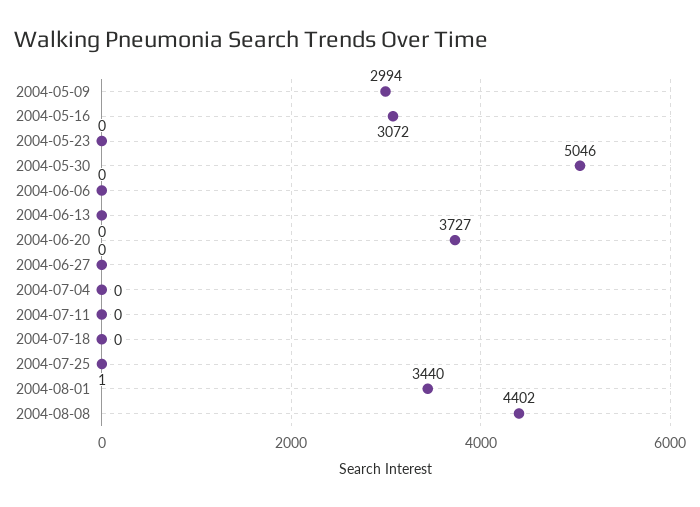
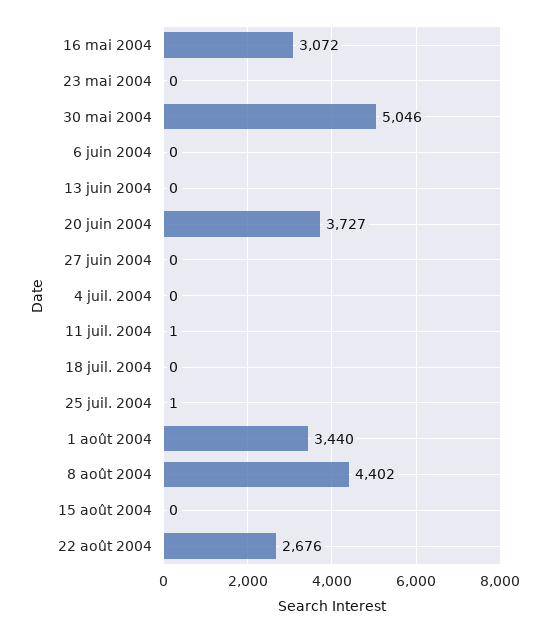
2004-05-09: 2994 -> none
2004-07-11: 0 -> 1
15 août 2004: none -> 0
22 août 2004: none -> 2676

